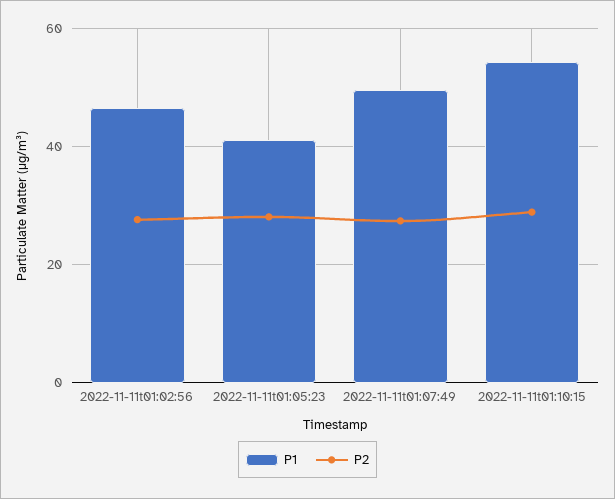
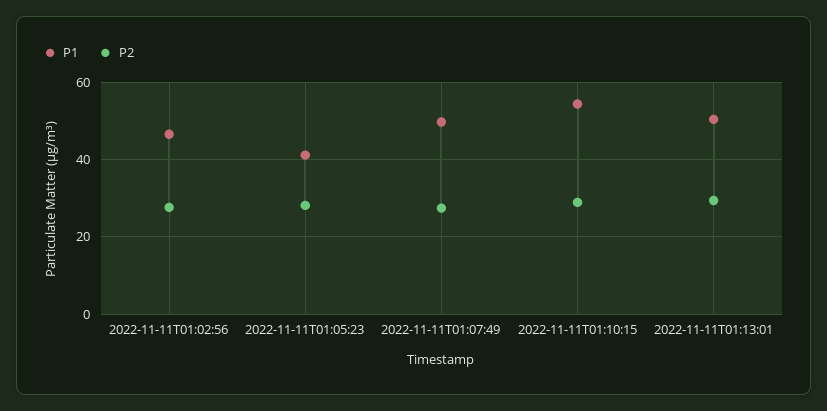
P1, 2022-11-11T01:13:01: none -> 50
P2, 2022-11-11T01:13:01: none -> 30

